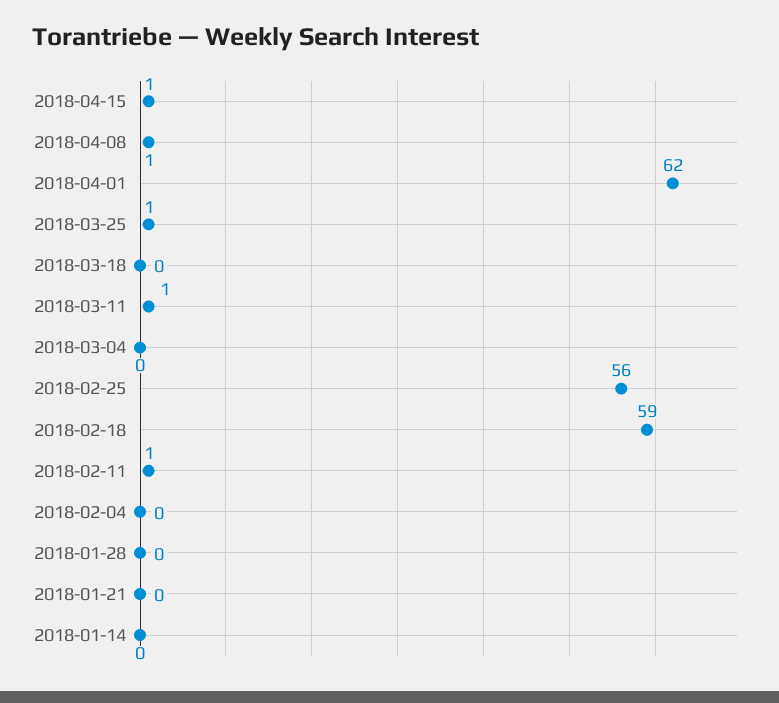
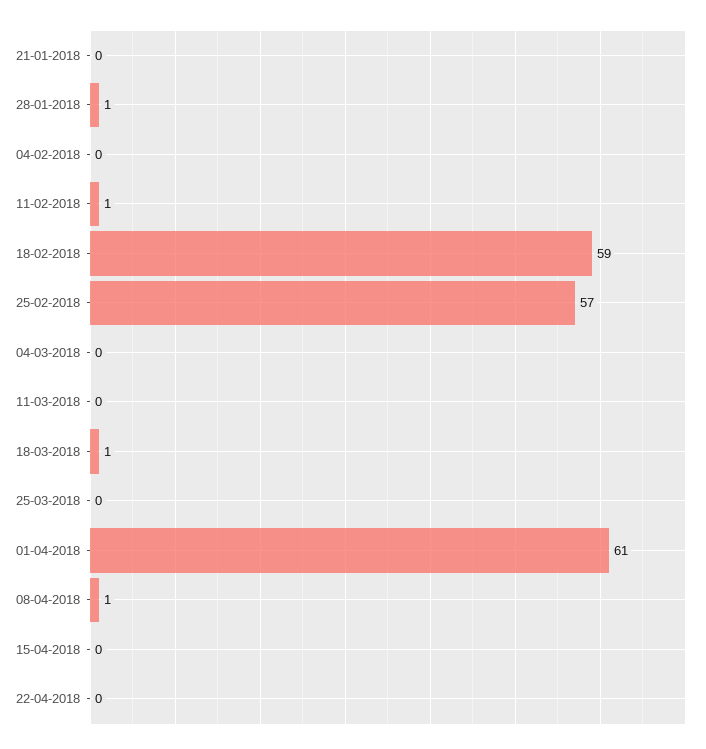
2018-04-15: 1 -> 0
2018-04-01: 62 -> 61
2018-03-25: 1 -> 0
2018-03-18: 0 -> 1
2018-03-11: 1 -> 0
2018-02-25: 56 -> 57
2018-01-28: 0 -> 1
2018-01-14: 0 -> none
22-04-2018: none -> 0

